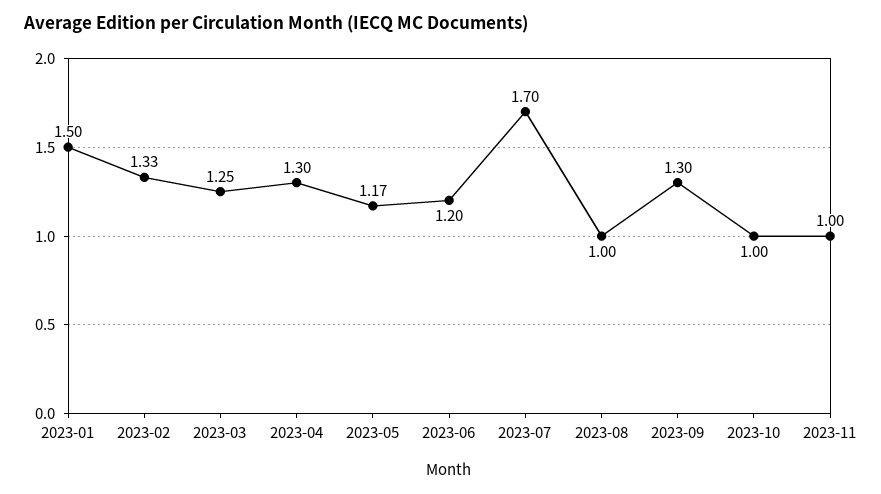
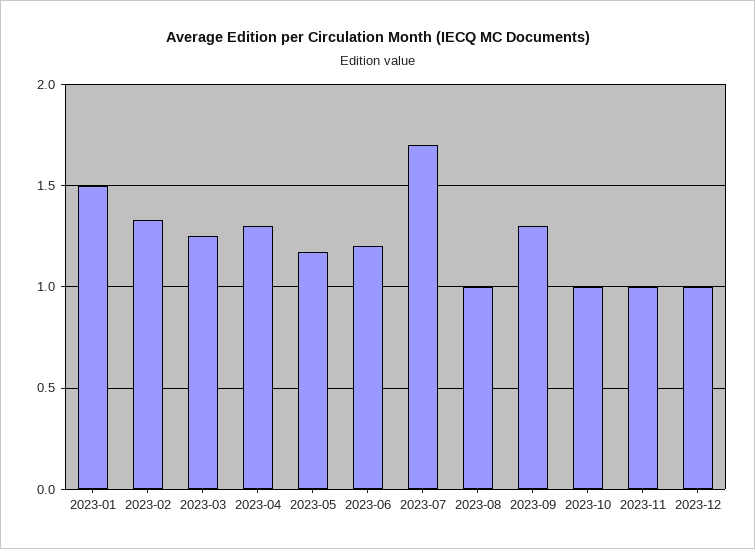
2023-12: none -> 1

